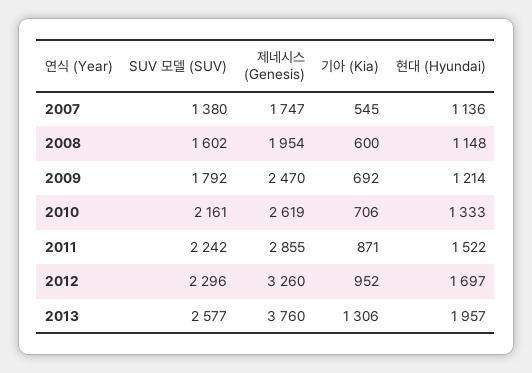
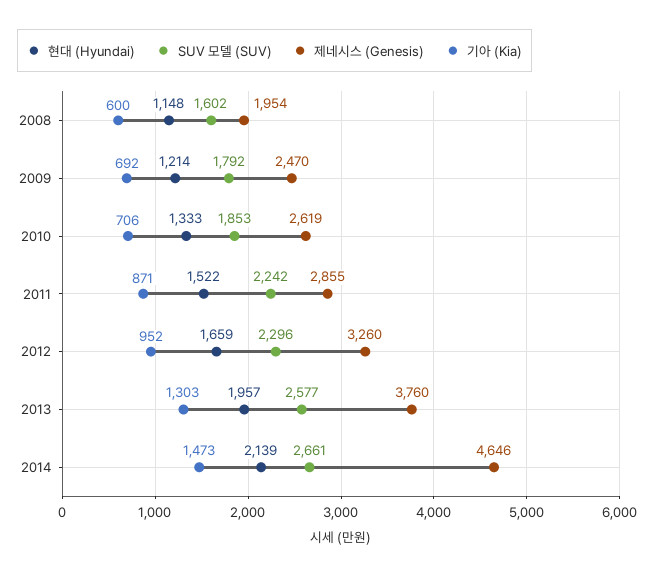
SUV 모델 (SUV), 2007: 1380 -> none
제네시스 (Genesis), 2007: 1747 -> none
기아 (Kia), 2007: 545 -> none
현대 (Hyundai), 2007: 1136 -> none
SUV 모델 (SUV), 2010: 2161 -> 1853
현대 (Hyundai), 2012: 1697 -> 1659
기아 (Kia), 2013: 1306 -> 1303
현대 (Hyundai), 2014: none -> 2139
SUV 모델 (SUV), 2014: none -> 2661
제네시스 (Genesis), 2014: none -> 4646
기아 (Kia), 2014: none -> 1473

